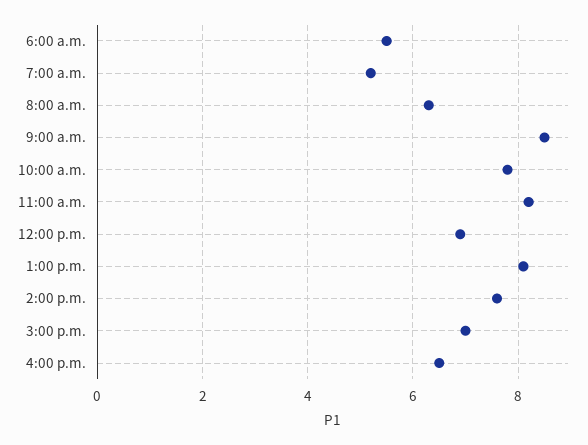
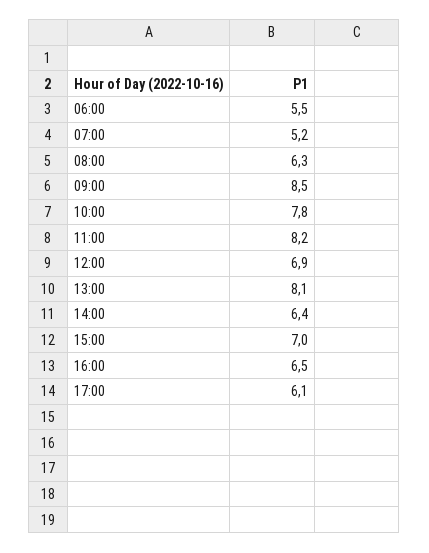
2:00 p.m.: 7.5 -> 6.4
17:00: none -> 6.1

